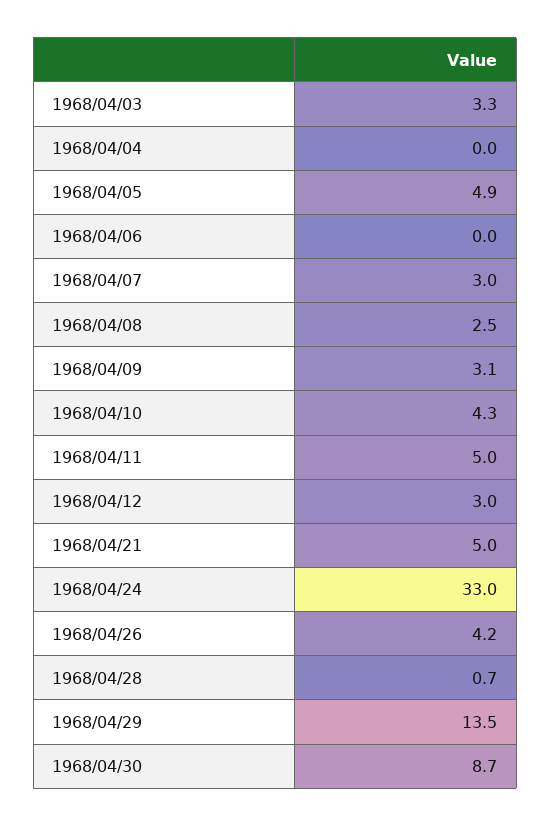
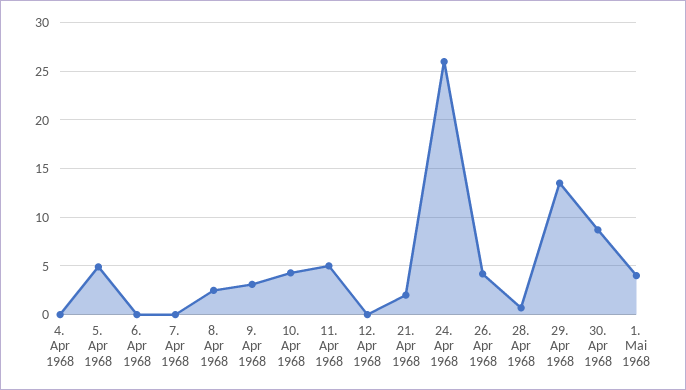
1968/04/03: 3.3 -> none
1968/04/07: 3 -> 0
1968/04/12: 3 -> 0
1968/04/21: 5 -> 2
1968/04/24: 33 -> 26
1. Mai 1968: none -> 4

